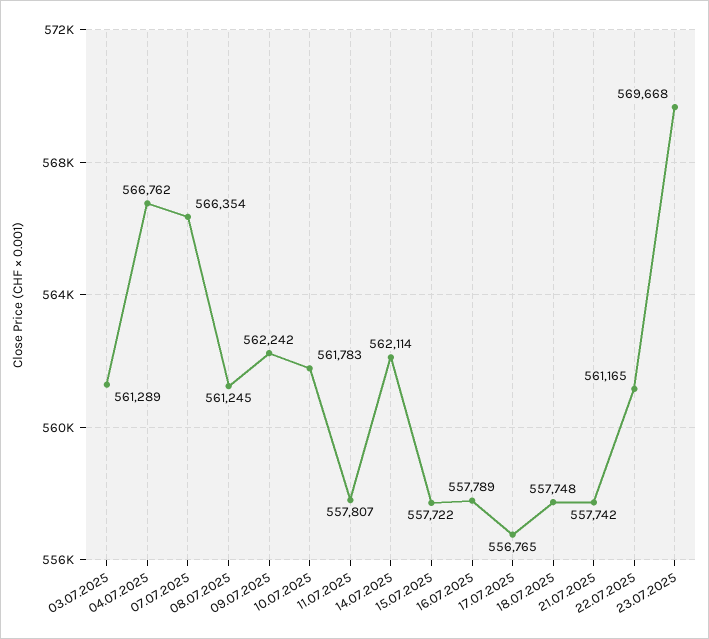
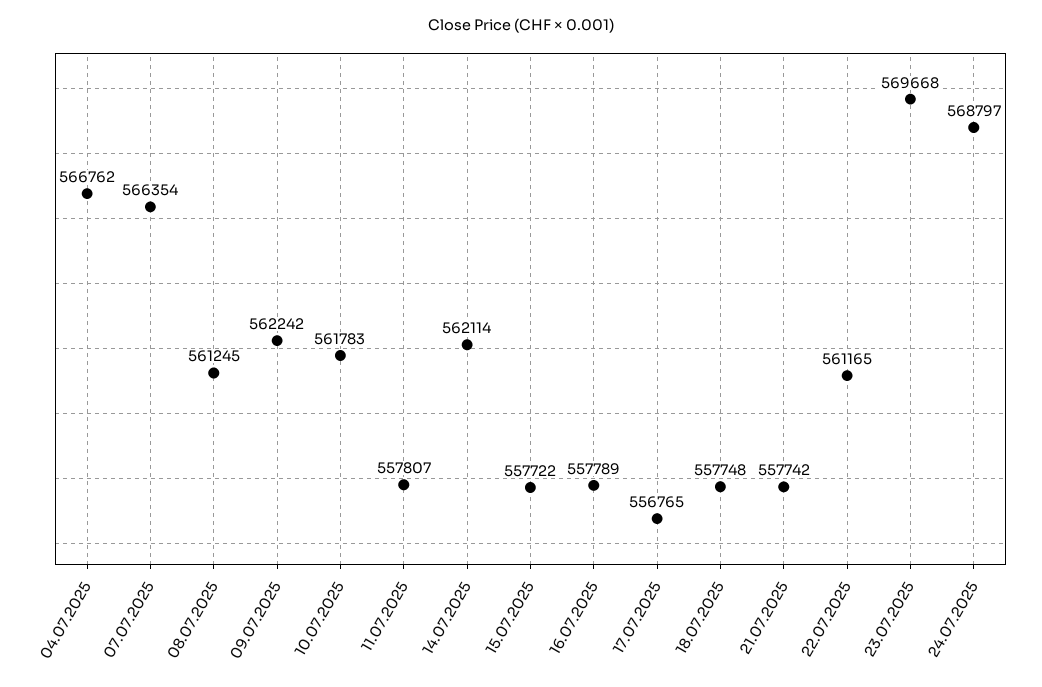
03.07.2025: 561289 -> none
24.07.2025: none -> 568797

